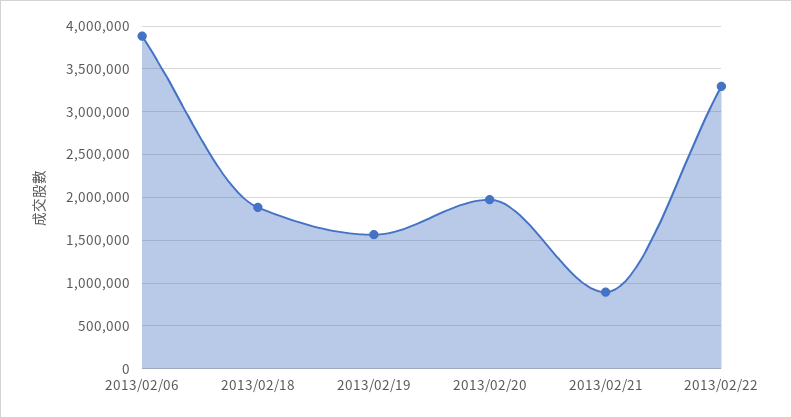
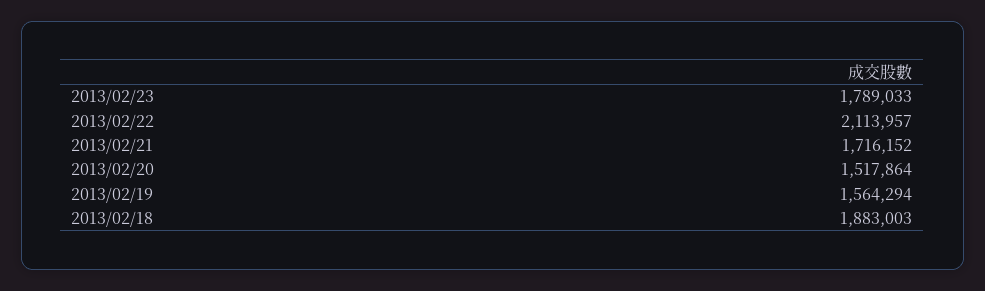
2013/02/06: 3900000 -> none
2013/02/20: 2000000 -> 1517864
2013/02/21: 900000 -> 1716152
2013/02/22: 3300000 -> 2113957
2013/02/23: none -> 1789033

